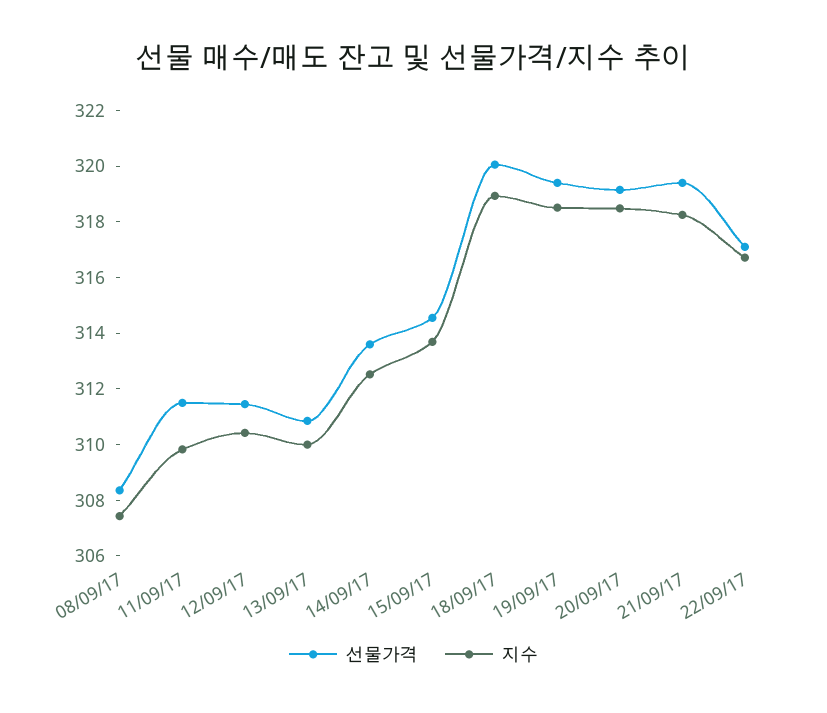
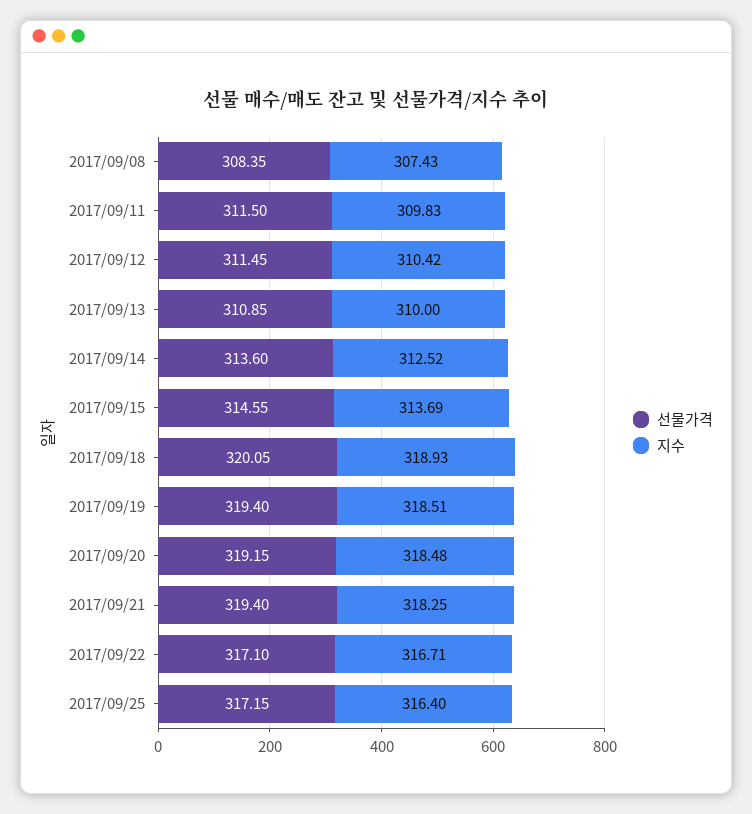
선물가격, 2017/09/25: none -> 317.15
지수, 2017/09/25: none -> 316.4

